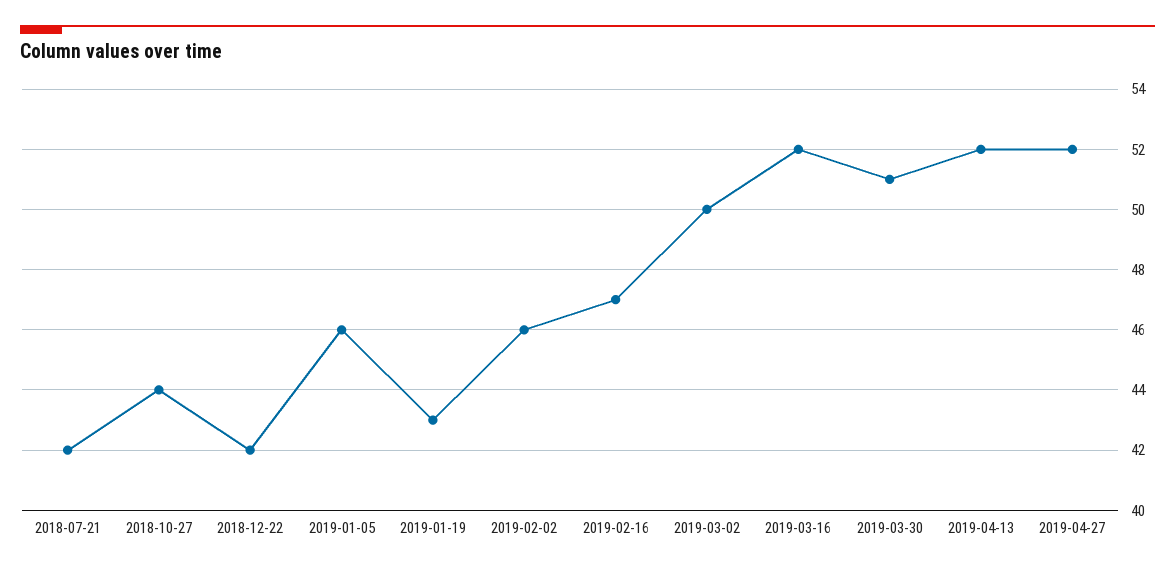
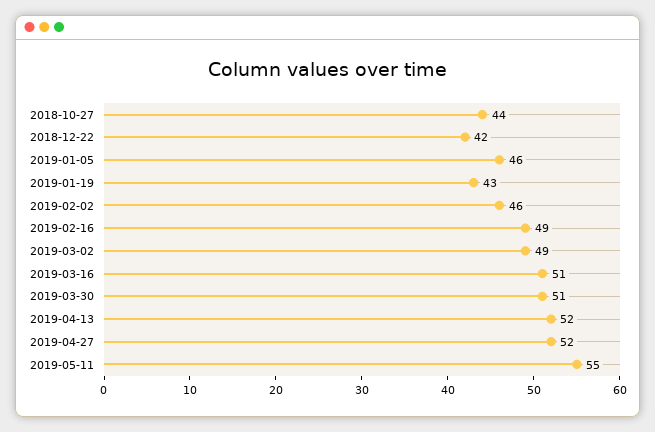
2018-07-21: 42 -> none
2019-02-16: 47 -> 49
2019-03-02: 50 -> 49
2019-03-16: 52 -> 51
2019-05-11: none -> 55

